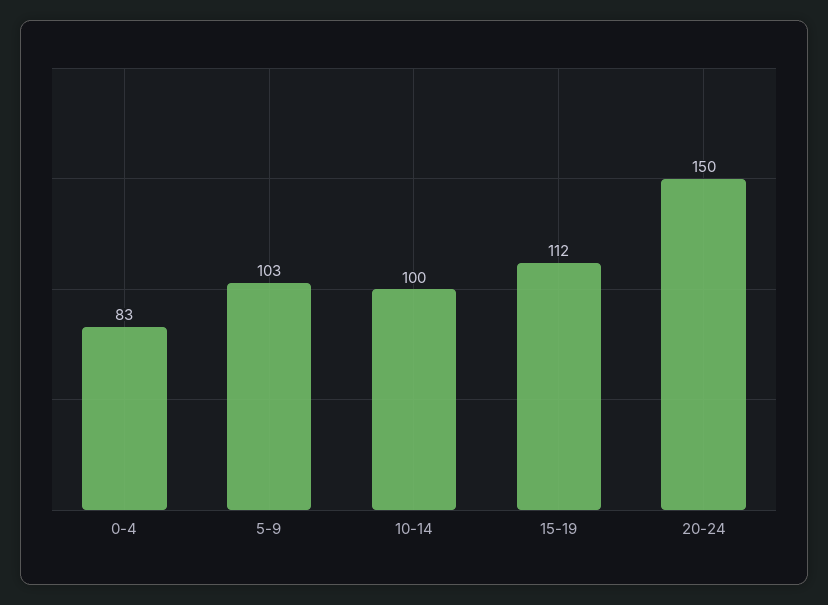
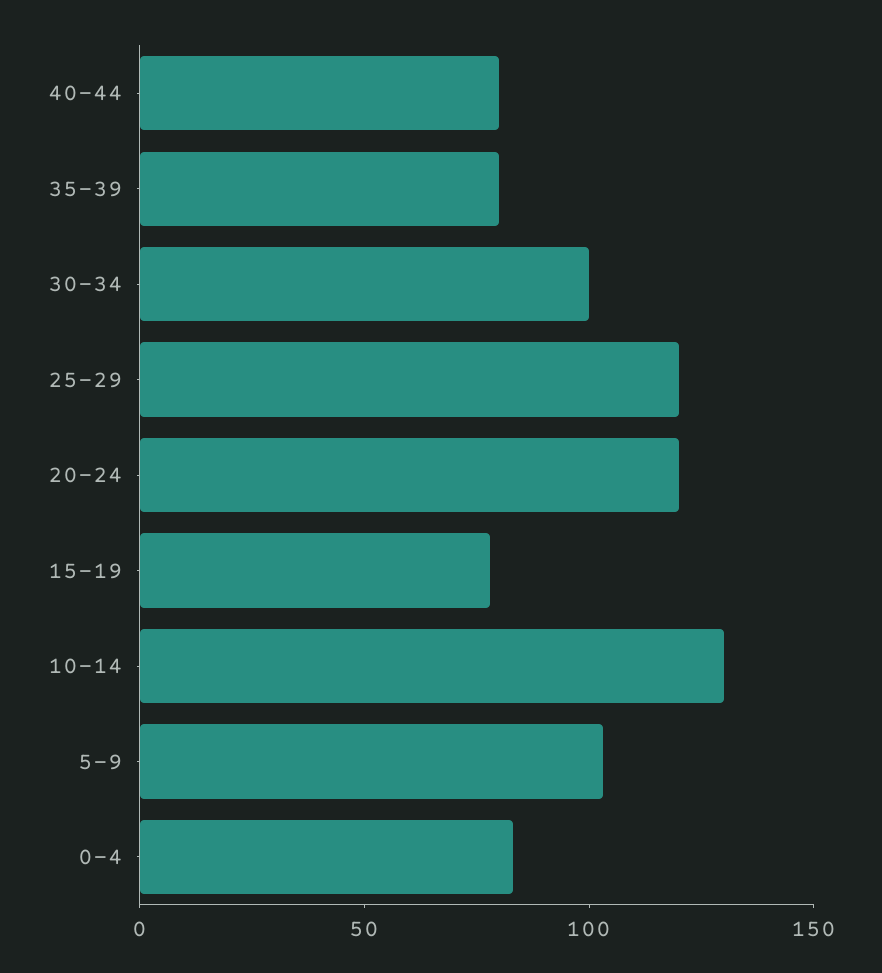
10-14: 100 -> 130
15-19: 112 -> 80
20-24: 150 -> 120
40-44: none -> 80
35-39: none -> 80
30-34: none -> 100
25-29: none -> 120

